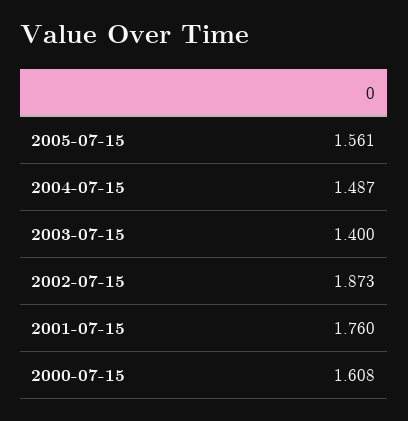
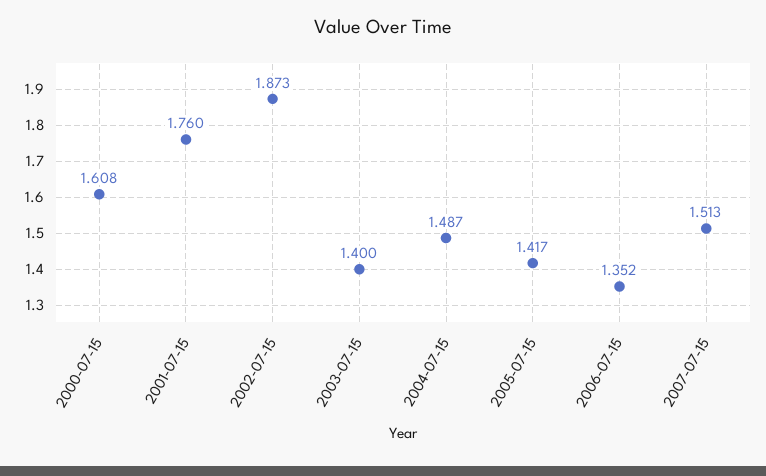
2005-07-15: 1.561 -> 1.417
2006-07-15: none -> 1.352
2007-07-15: none -> 1.513

